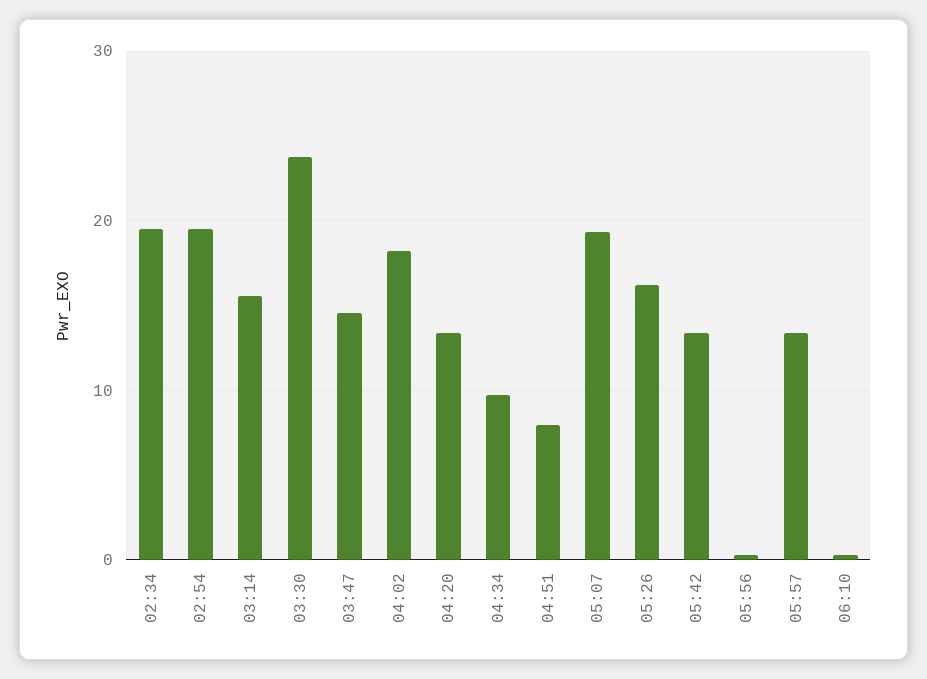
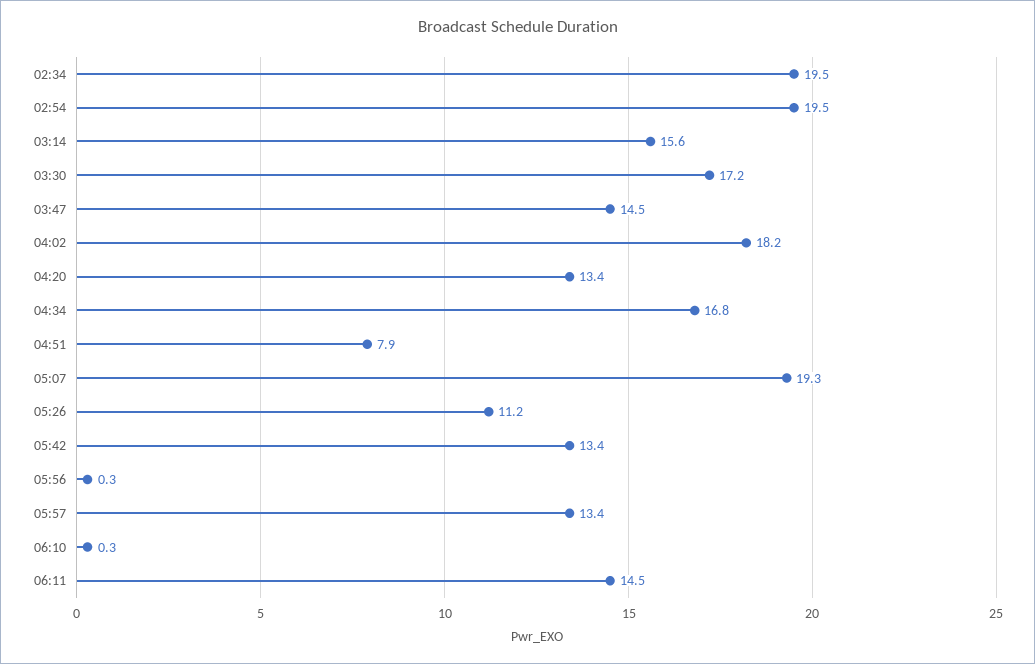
03:30: 24 -> 17.2
04:34: 10 -> 16.8
05:26: 16 -> 11.2
06:11: none -> 14.5

